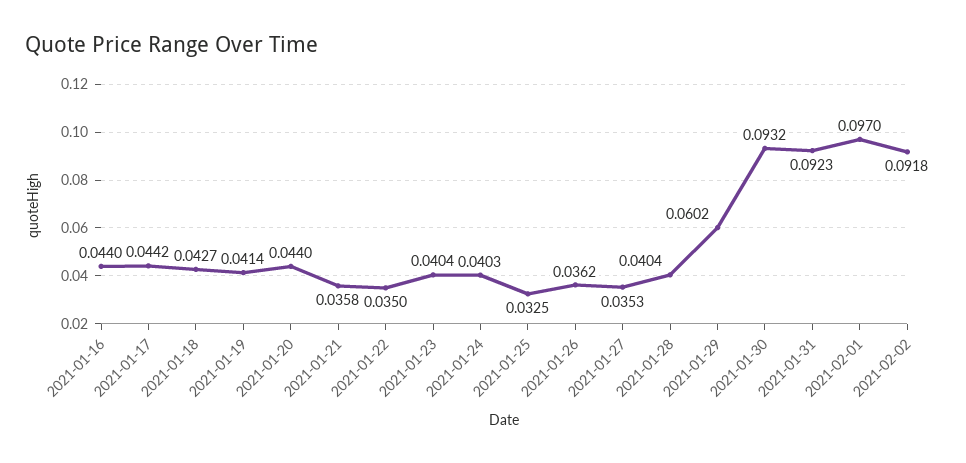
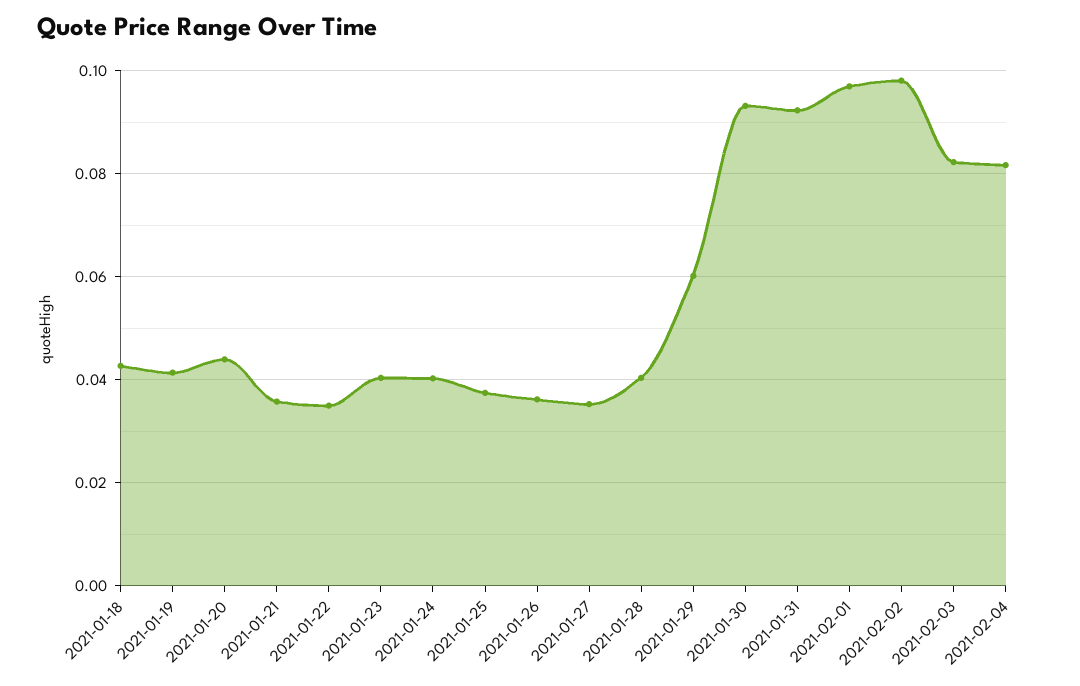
2021-01-16: 0.044 -> none
2021-01-17: 0.0442 -> none
2021-01-25: 0.0325 -> 0.038
2021-02-02: 0.0918 -> 0.098
2021-02-03: none -> 0.082
2021-02-04: none -> 0.082

